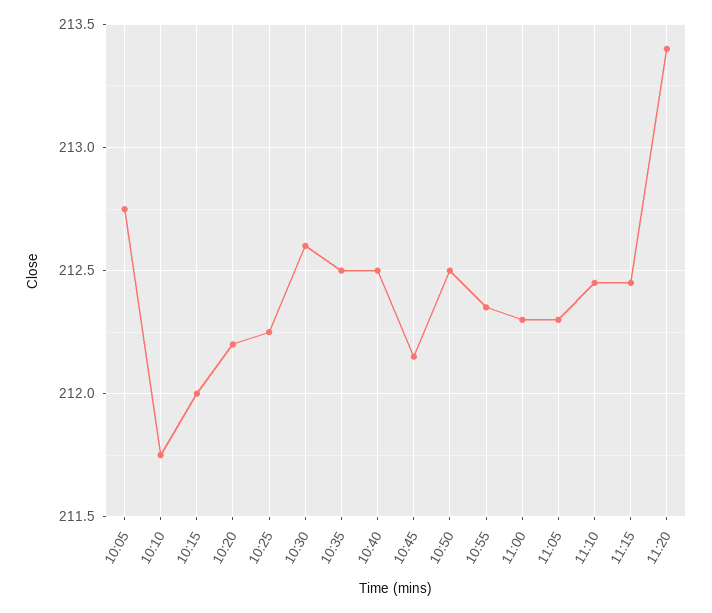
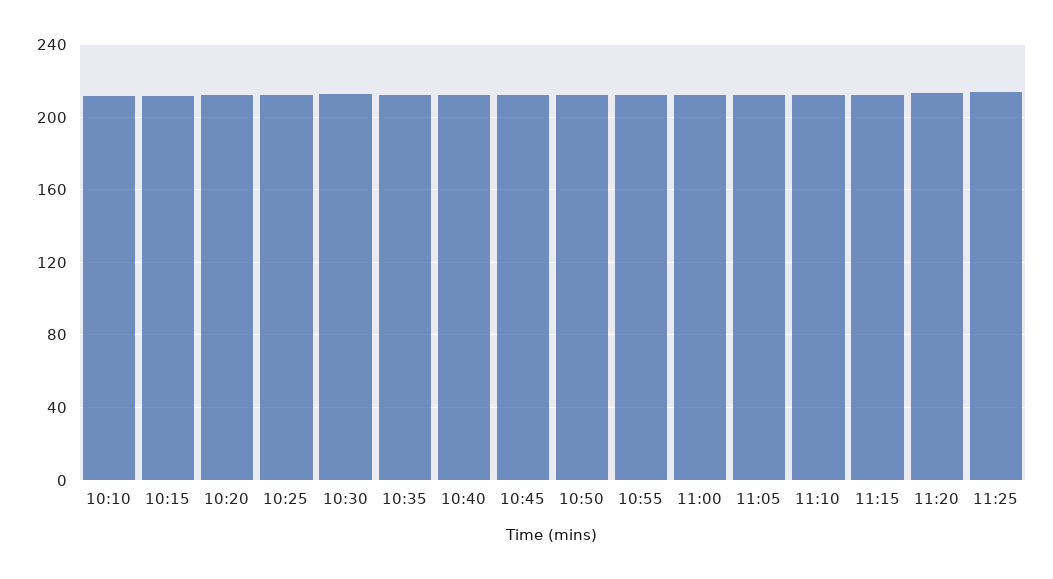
10:05: 212.75 -> none
11:25: none -> 215

